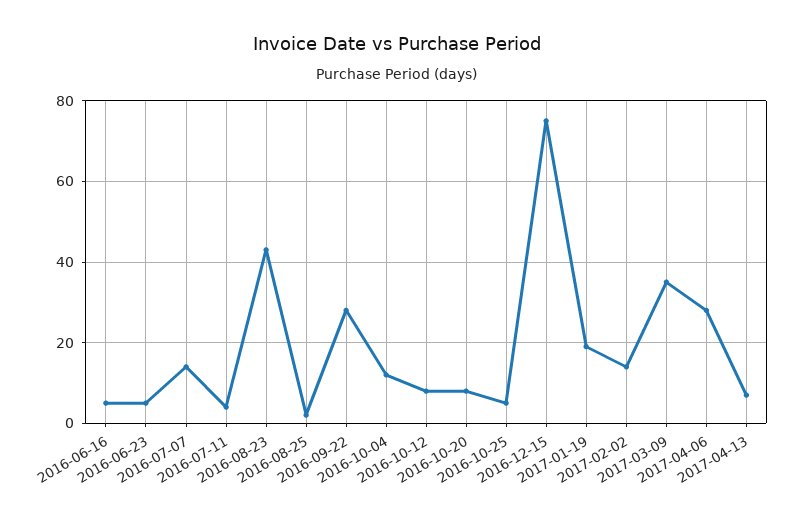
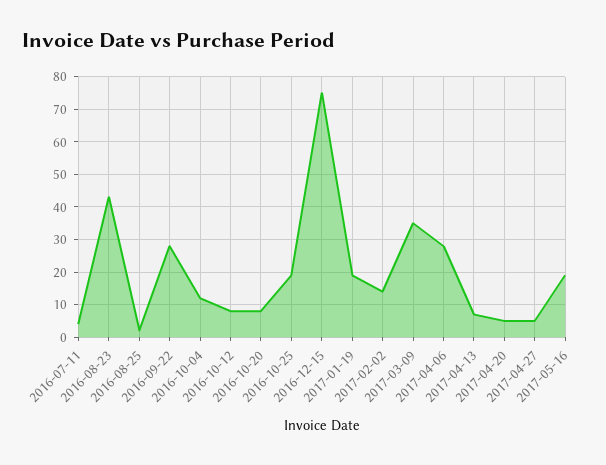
2016-06-16: 5 -> none
2016-06-23: 5 -> none
2016-07-07: 15 -> none
2016-10-25: 5 -> 20
2017-04-20: none -> 5
2017-04-27: none -> 5
2017-05-16: none -> 20

